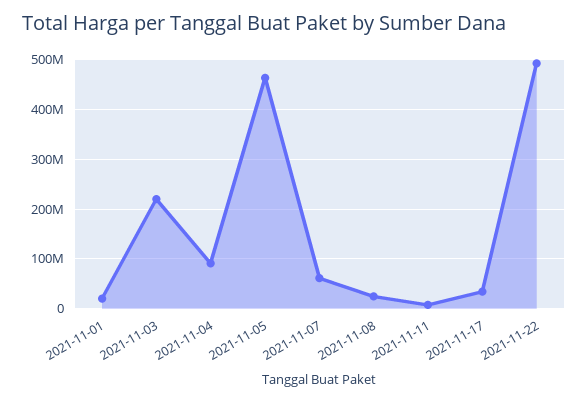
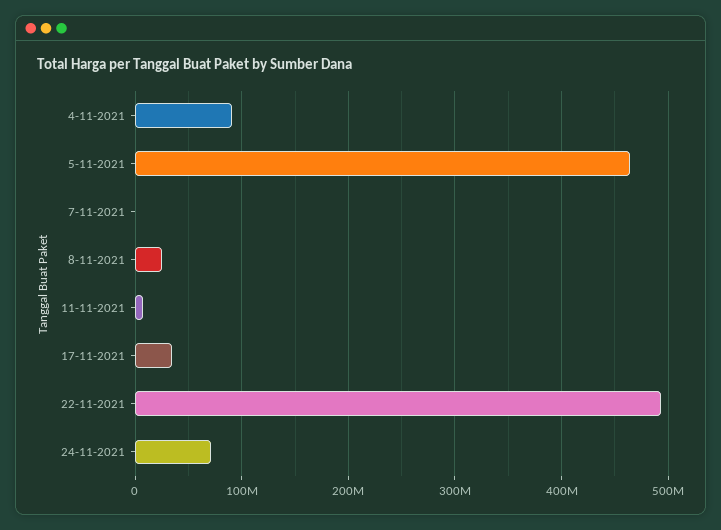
2021-11-01: 20000000 -> none
2021-11-03: 220000000 -> none
2021-11-07: 60000000 -> 0
24-11-2021: none -> 70000000

